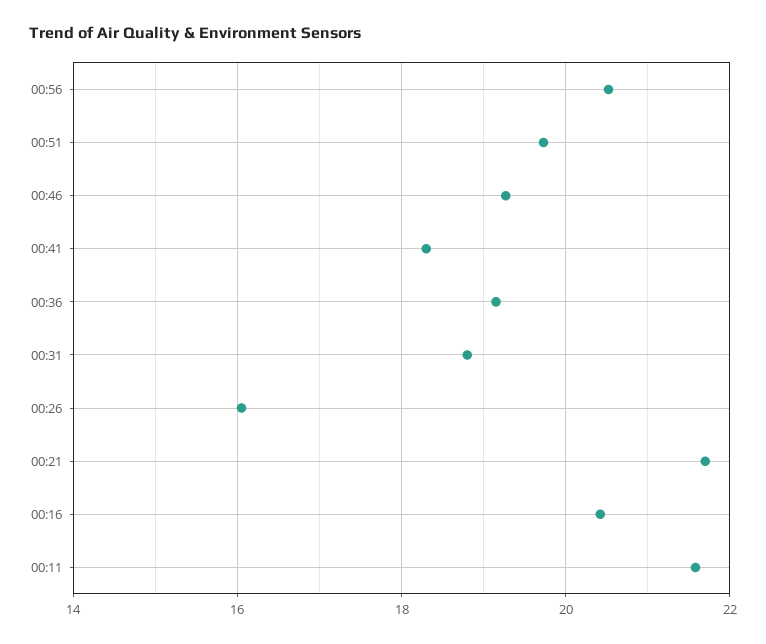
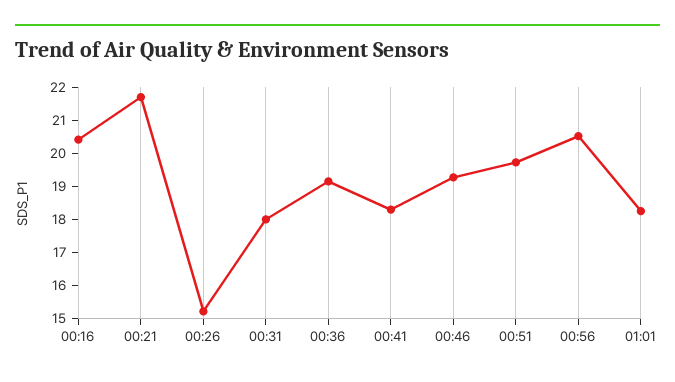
00:31: 18.8 -> 18
00:26: 16 -> 15.25
00:11: 21.6 -> none
01:01: none -> 18.25

